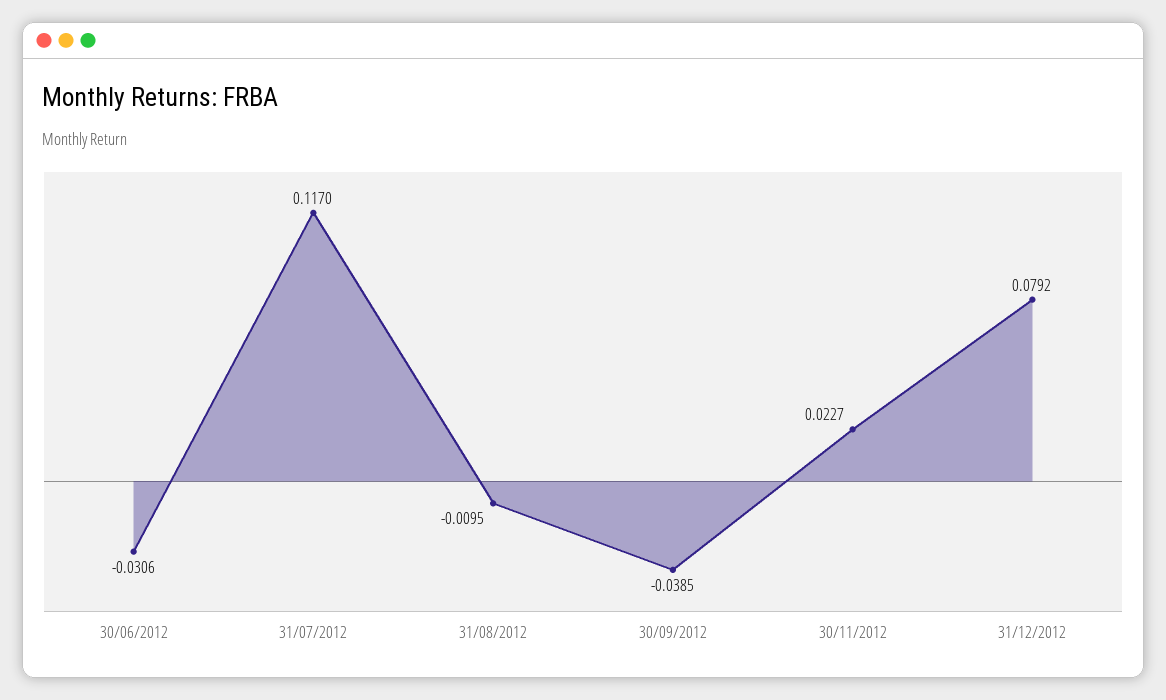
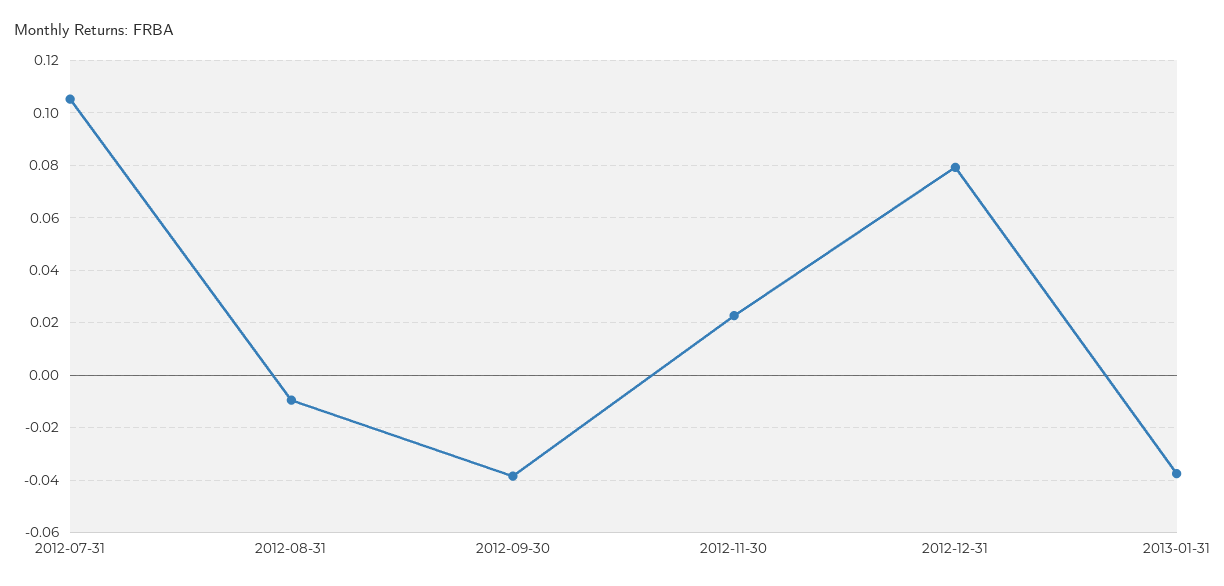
30/06/2012: -0.0306 -> none
31/07/2012: 0.117 -> 0.105
2013-01-31: none -> -0.0375

